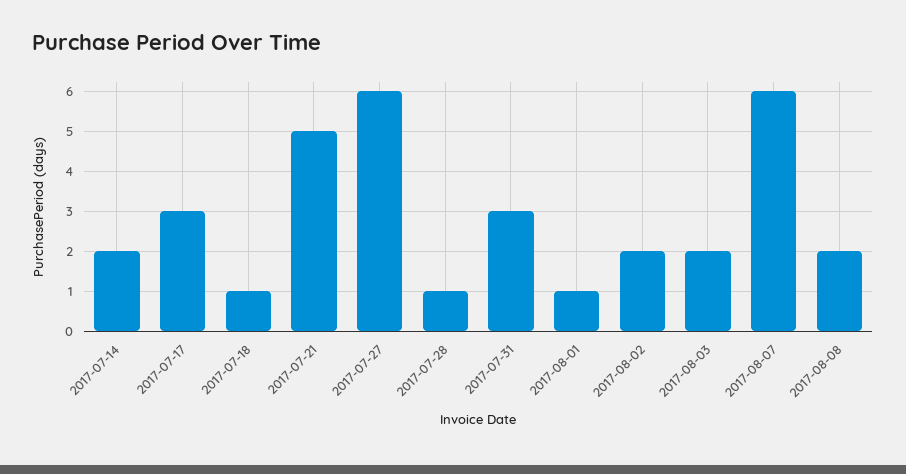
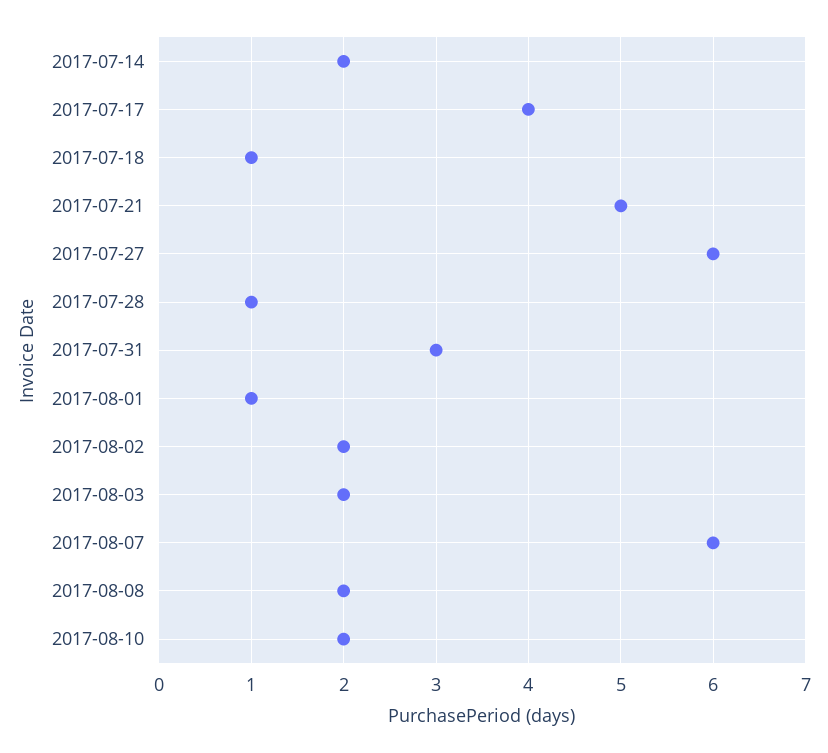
2017-07-17: 3 -> 4
2017-08-10: none -> 2

